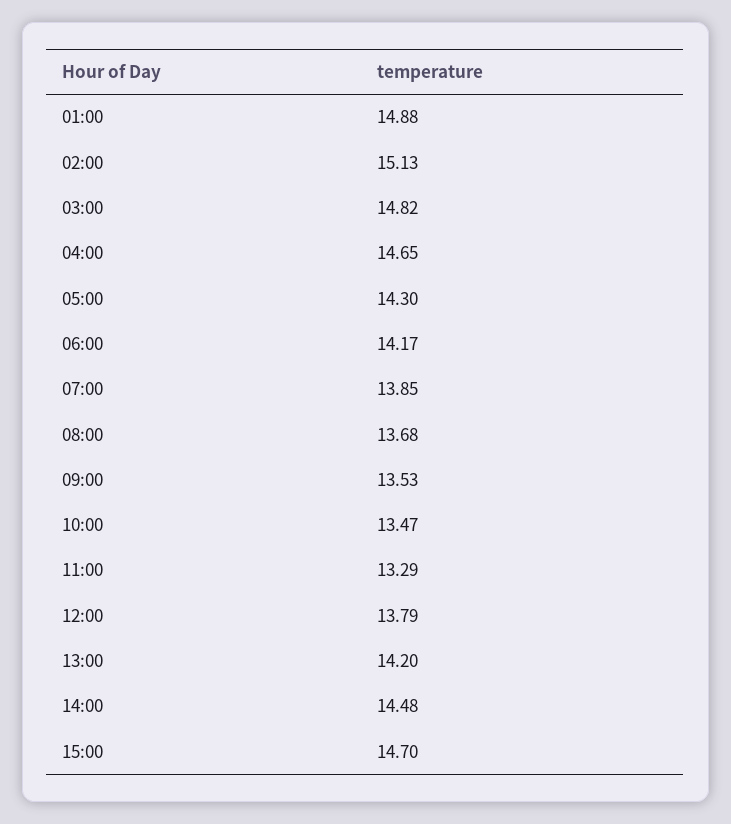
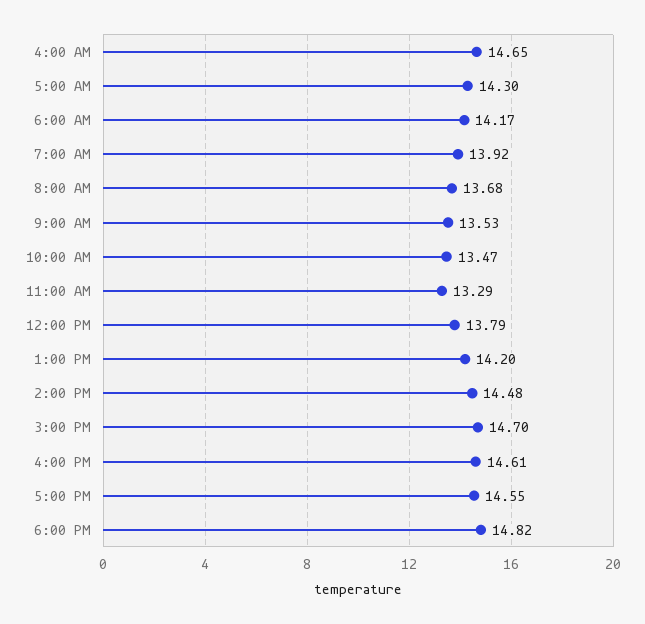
01:00: 14.88 -> none
02:00: 15.13 -> none
03:00: 14.82 -> none
07:00: 13.85 -> 13.92
4:00 PM: none -> 14.61
5:00 PM: none -> 14.55
6:00 PM: none -> 14.82

